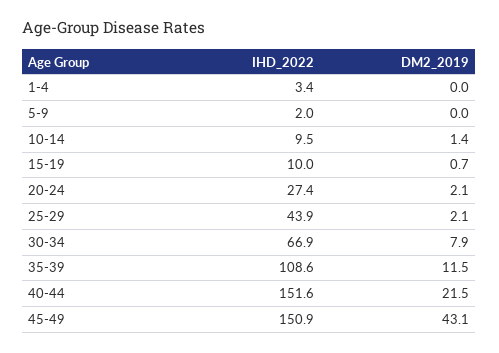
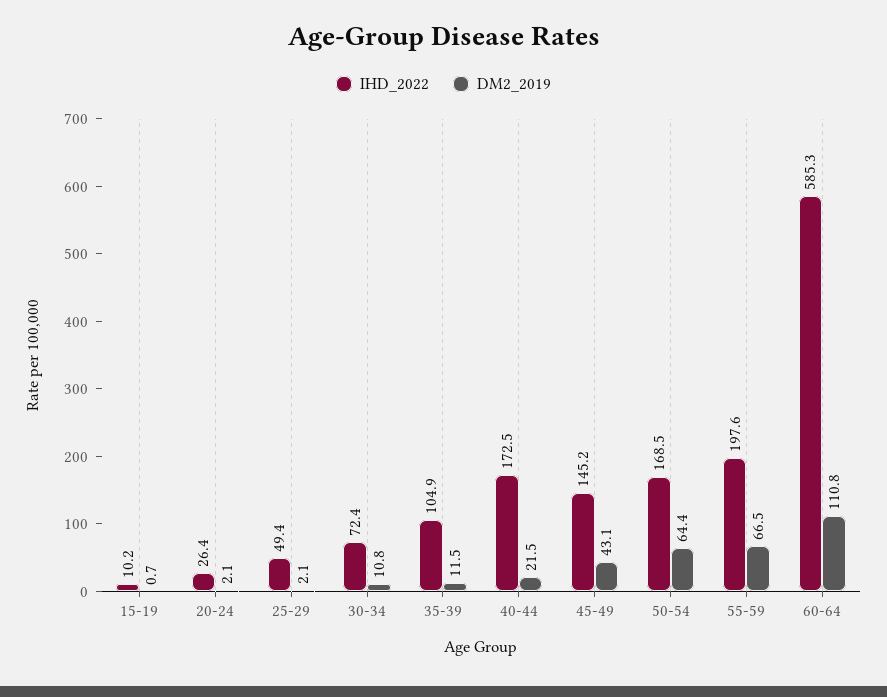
IHD_2022, 1-4: 3.4 -> none
DM2_2019, 1-4: 0 -> none
IHD_2022, 5-9: 2 -> none
DM2_2019, 5-9: 0 -> none
IHD_2022, 10-14: 9.5 -> none
DM2_2019, 10-14: 1.4 -> none
IHD_2022, 15-19: 10 -> 10.2
IHD_2022, 20-24: 27.4 -> 26.4
IHD_2022, 25-29: 43.9 -> 49.4
IHD_2022, 30-34: 66.9 -> 72.4
DM2_2019, 30-34: 7.9 -> 10.8
IHD_2022, 35-39: 108.6 -> 104.9
IHD_2022, 40-44: 151.6 -> 172.5
IHD_2022, 45-49: 150.9 -> 145.2
IHD_2022, 50-54: none -> 168.5
DM2_2019, 50-54: none -> 64.4
IHD_2022, 55-59: none -> 197.6
DM2_2019, 55-59: none -> 66.5
IHD_2022, 60-64: none -> 585.3
DM2_2019, 60-64: none -> 110.8

